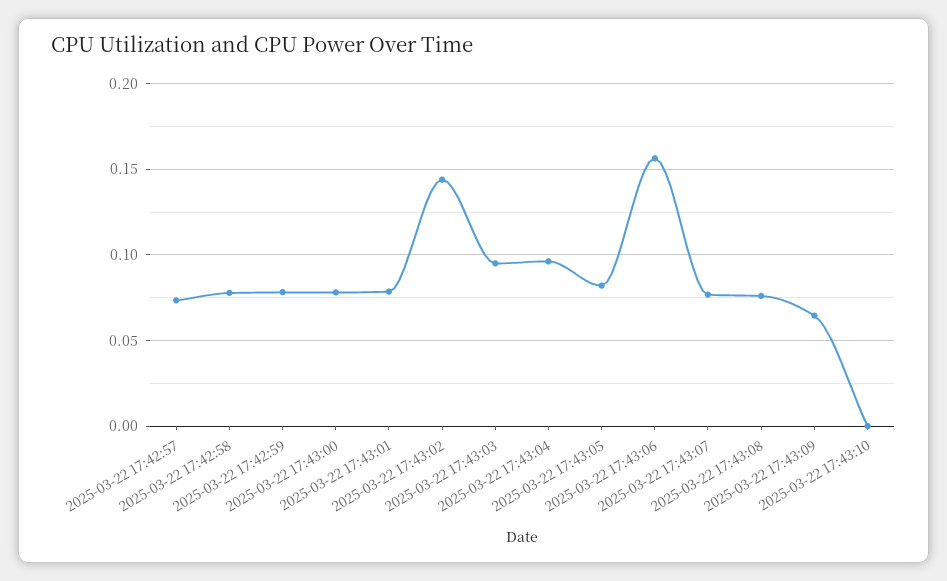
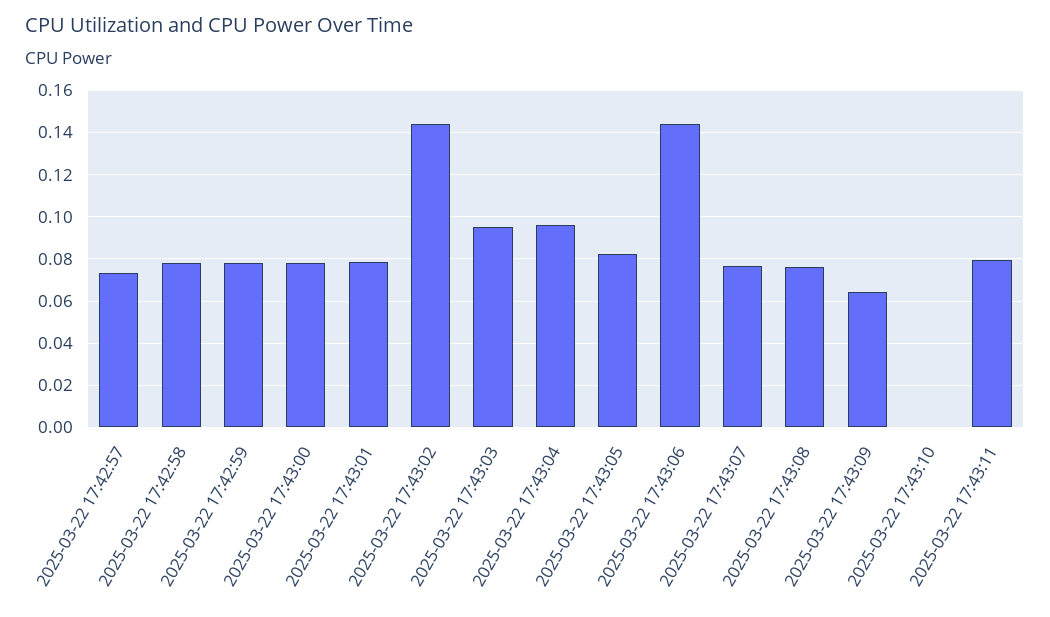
2025-03-22 17:43:06: 0.155 -> 0.145
2025-03-22 17:43:11: none -> 0.08

